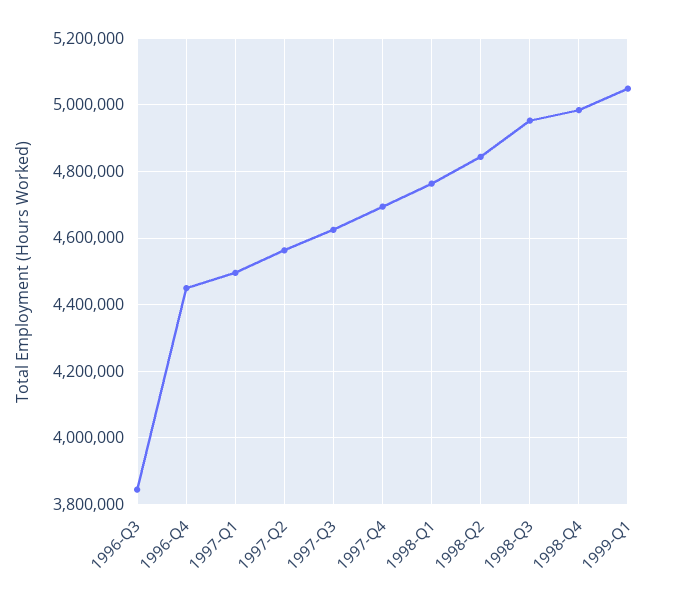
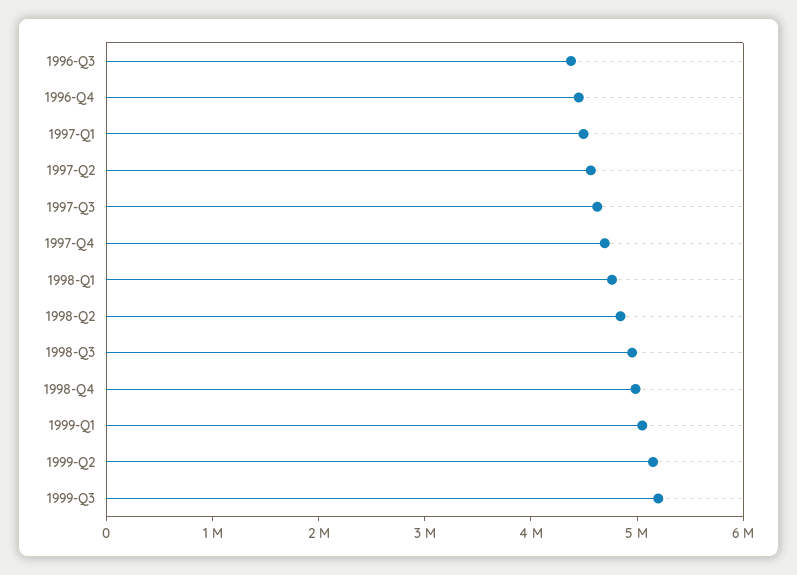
1996-Q3: 3840000 -> 4400000
1999-Q2: none -> 5200000
1999-Q3: none -> 5200000

